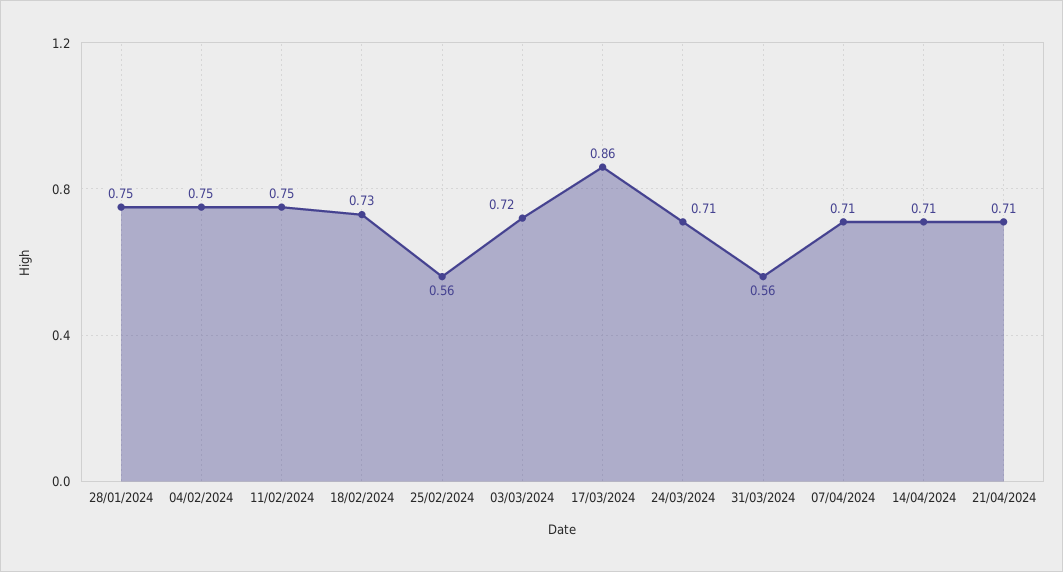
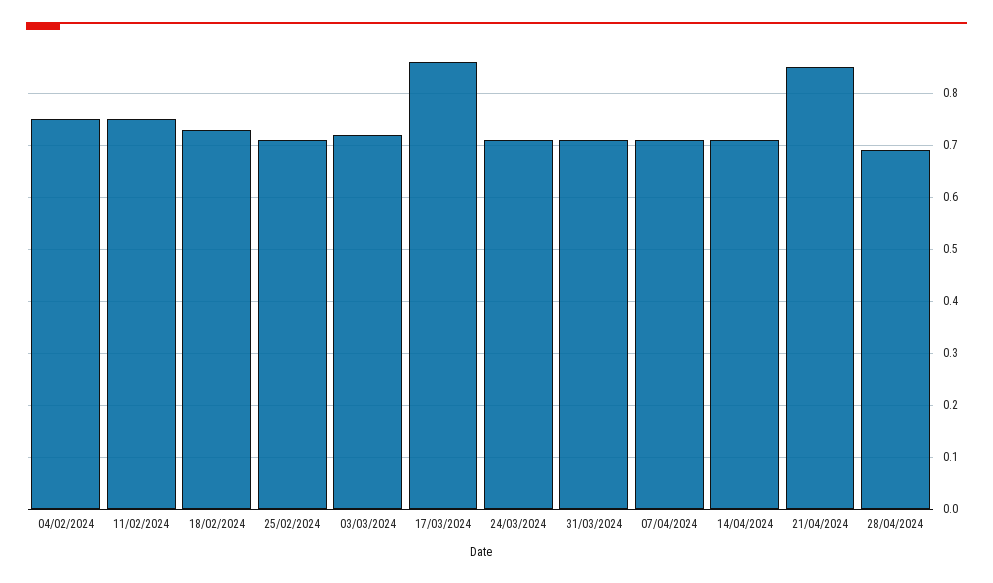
28/01/2024: 0.75 -> none
25/02/2024: 0.56 -> 0.7
31/03/2024: 0.56 -> 0.7
21/04/2024: 0.71 -> 0.85
28/04/2024: none -> 0.7

